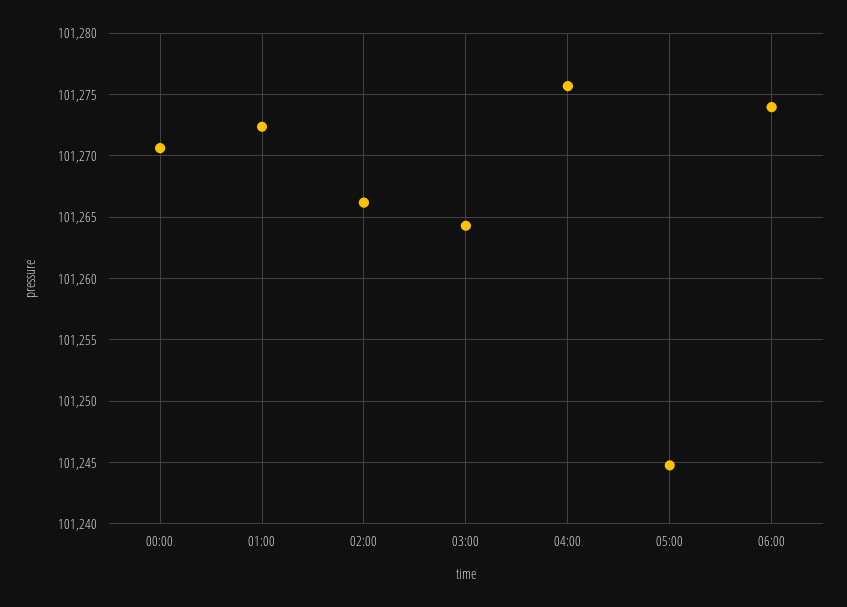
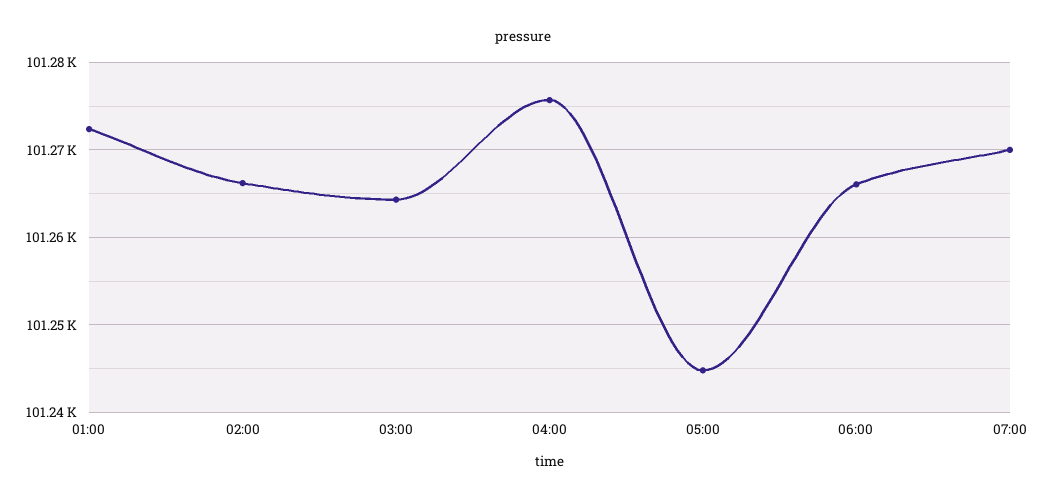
00:00: 101270.5 -> none
06:00: 101274 -> 101266
07:00: none -> 101270

